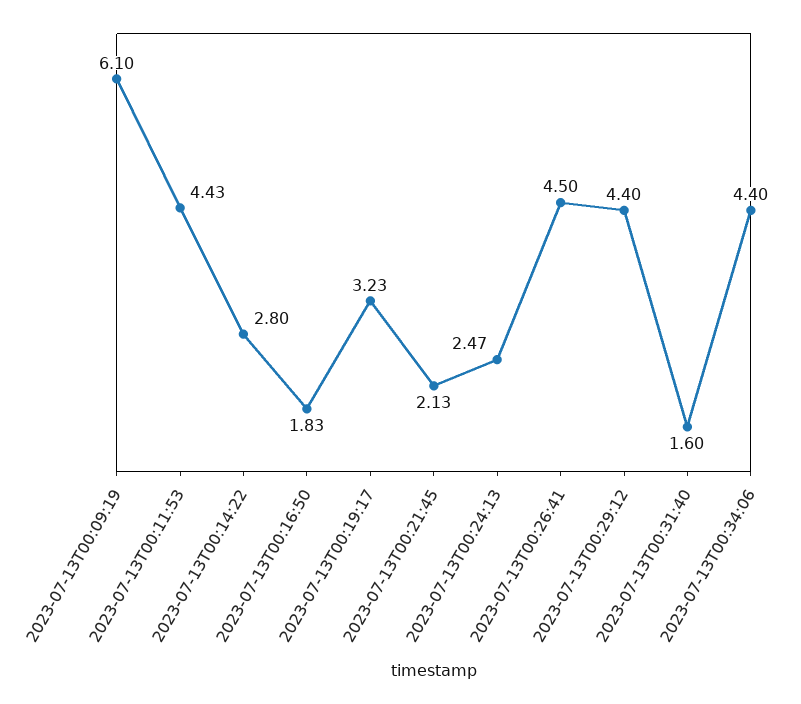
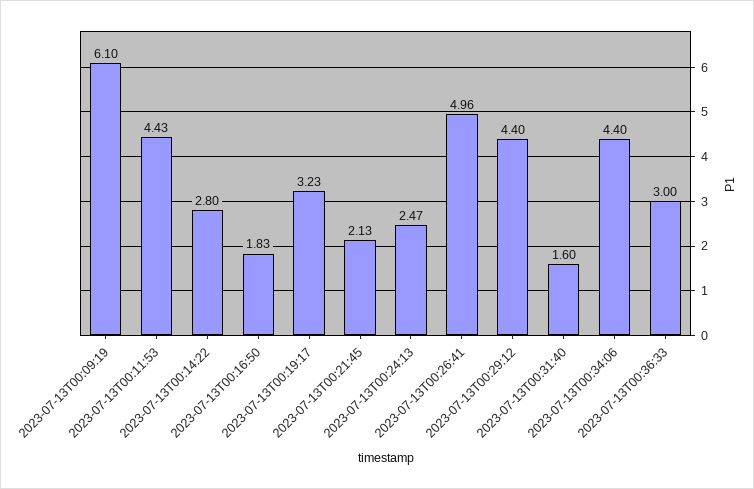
2023-07-13T00:26:41: 4.5 -> 4.96
2023-07-13T00:36:33: none -> 3

